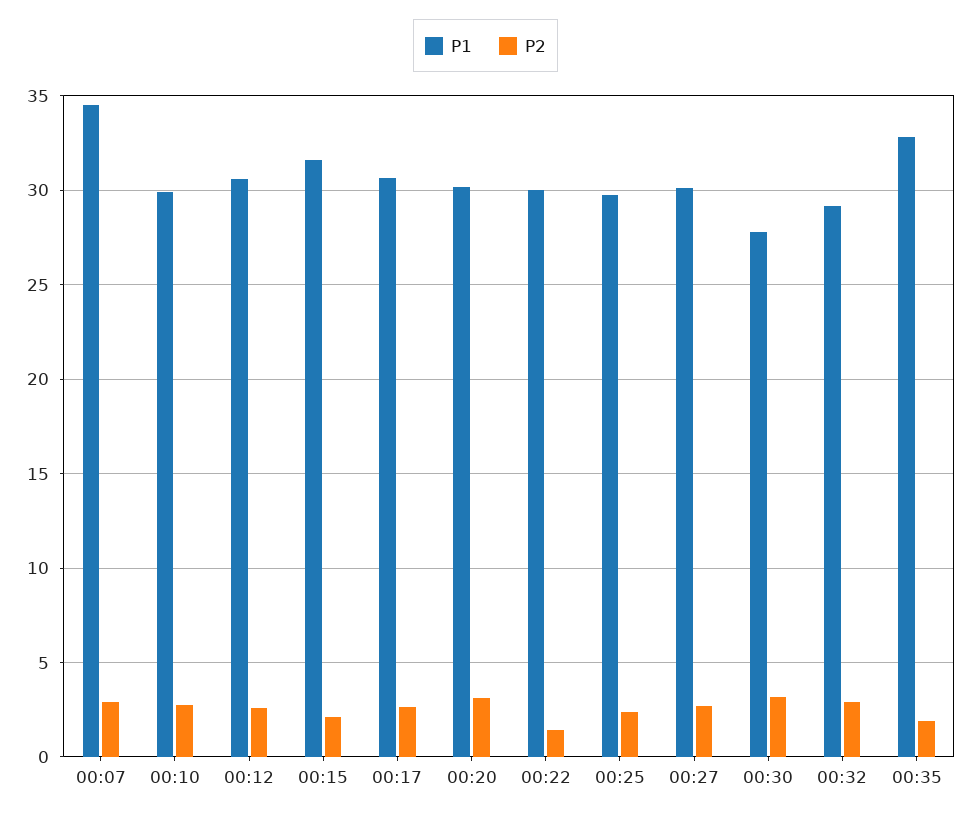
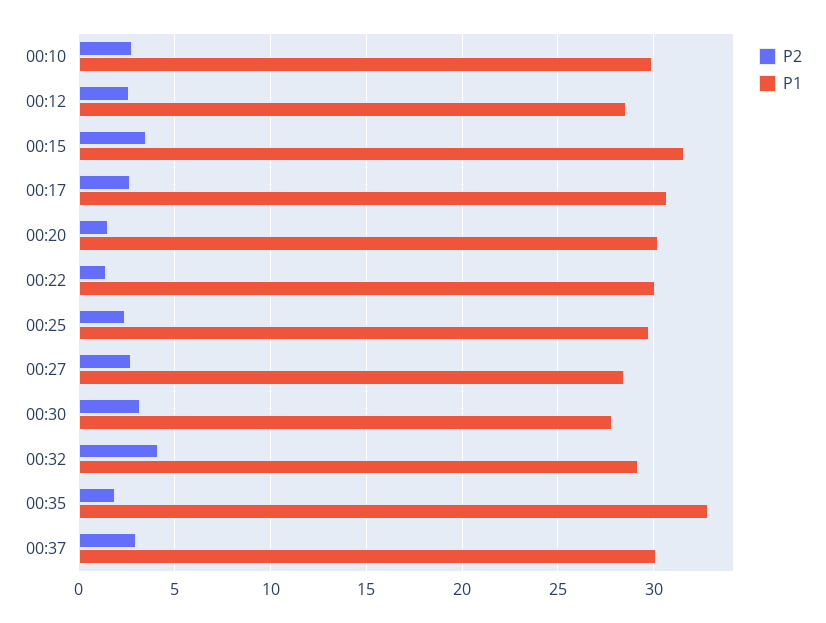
P1, 00:07: 34.5 -> none
P2, 00:07: 3 -> none
P1, 00:12: 30.5 -> 28.5
P2, 00:15: 2 -> 3.5
P2, 00:20: 3 -> 1.5
P1, 00:27: 30 -> 28.5
P2, 00:32: 3 -> 4
P2, 00:37: none -> 3
P1, 00:37: none -> 30

